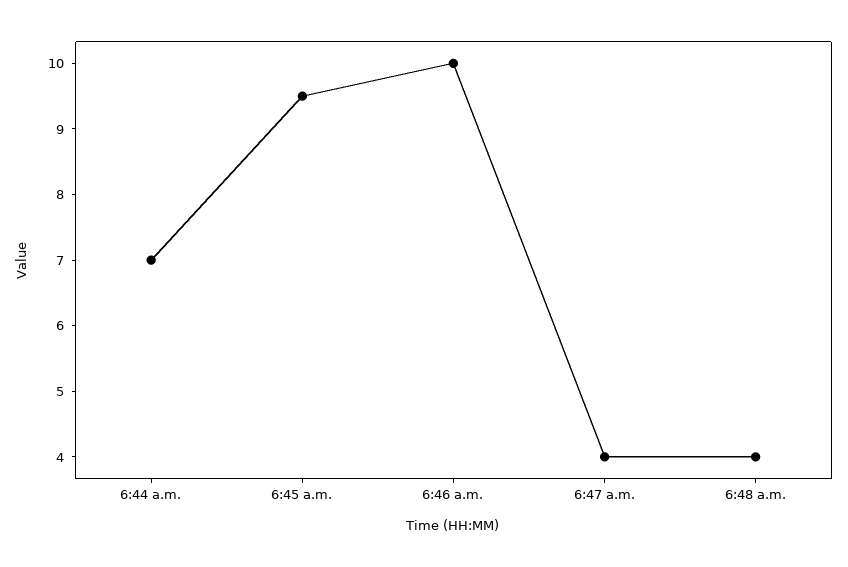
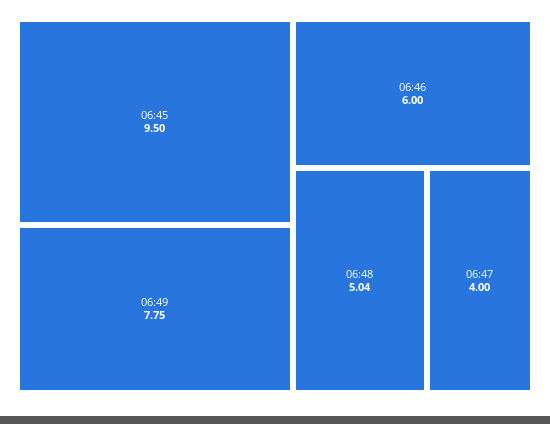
6:44 a.m.: 7 -> none
6:46 a.m.: 10 -> 6
6:48 a.m.: 4 -> 5.04
06:49: none -> 7.75

